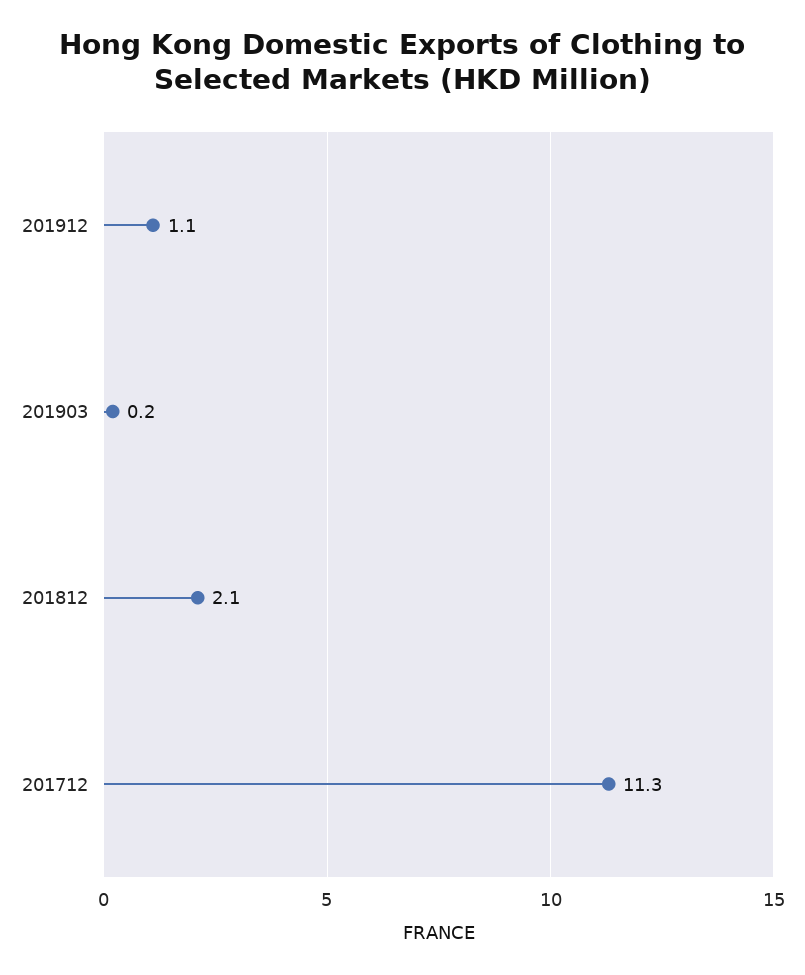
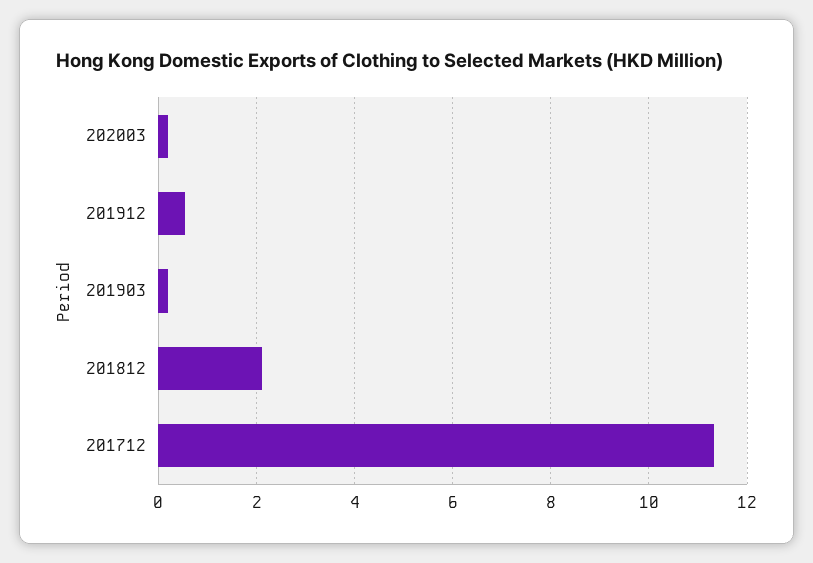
201912: 1.1 -> 0.6
202003: none -> 0.2

